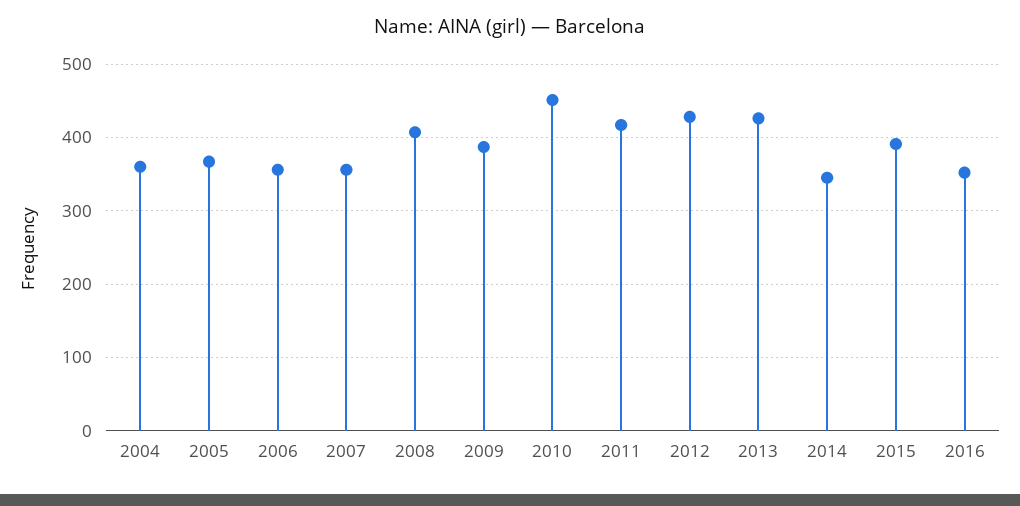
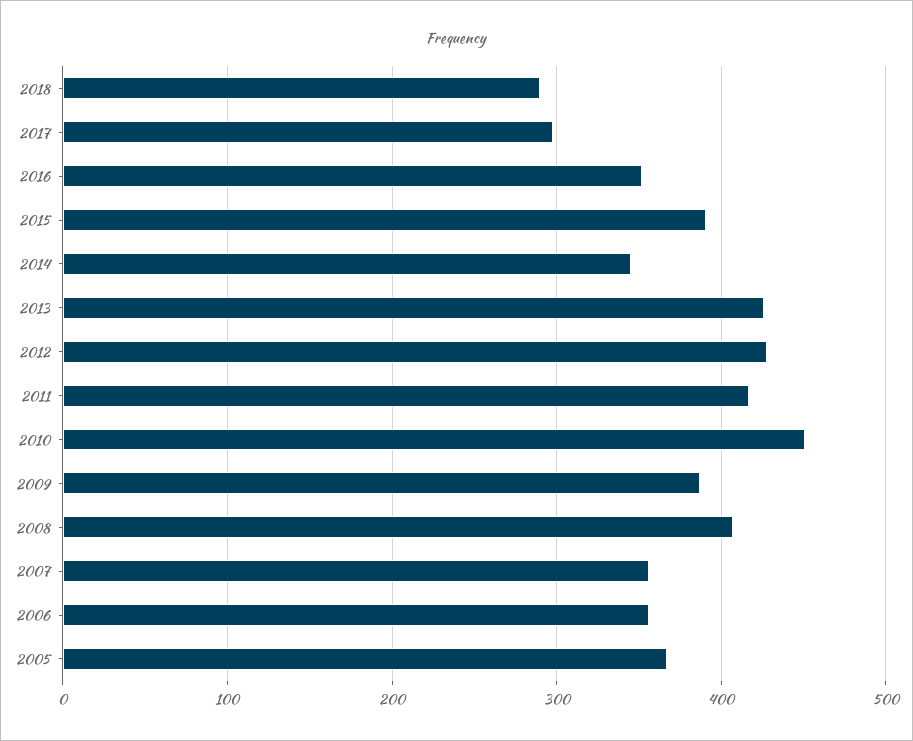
2004: 360 -> none
2018: none -> 290
2017: none -> 300

